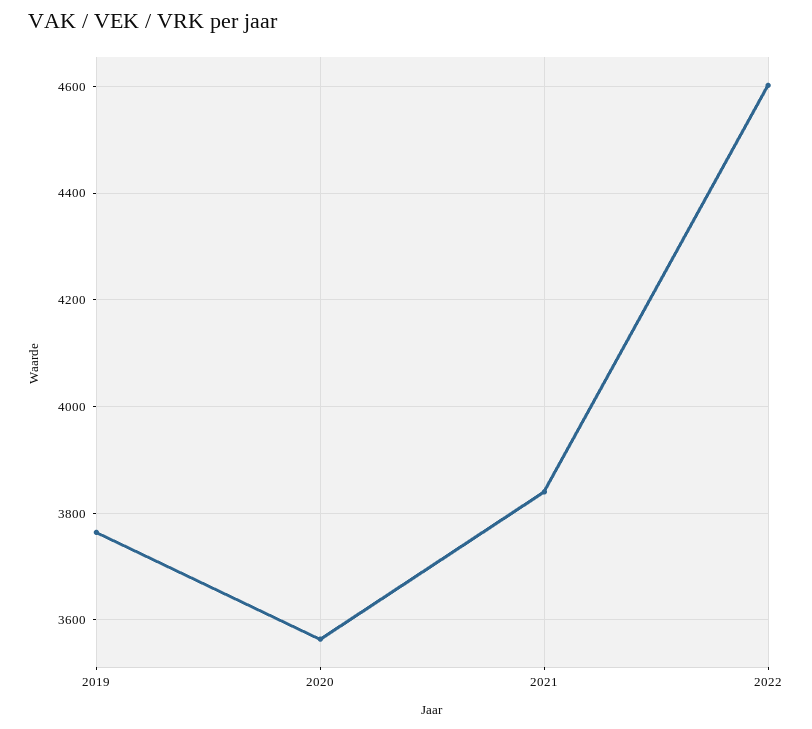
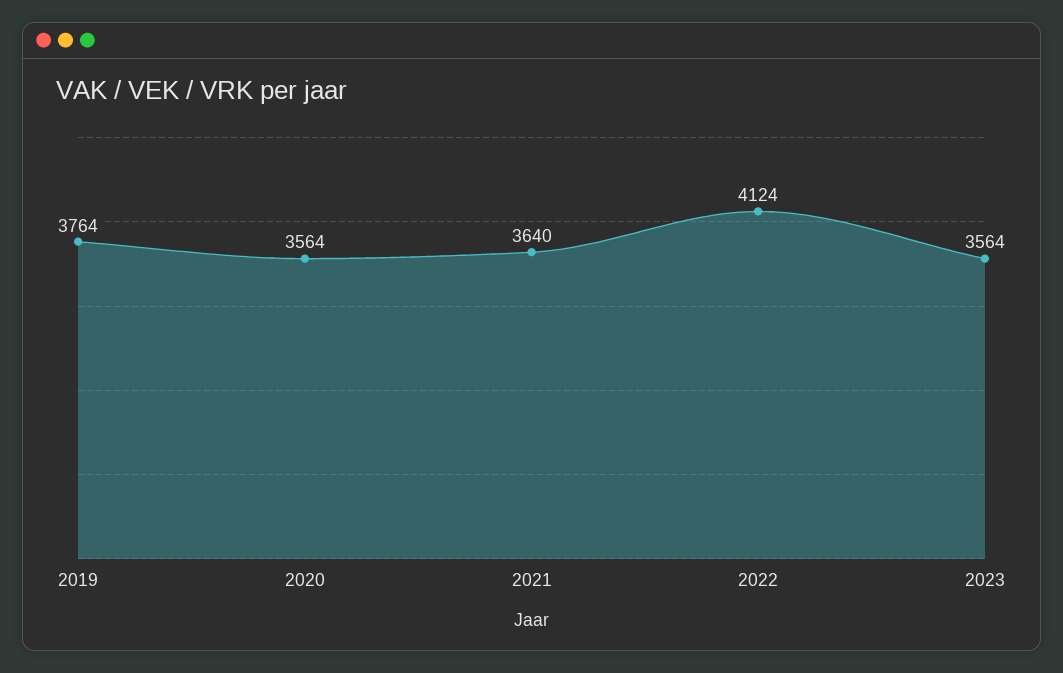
2021: 3840 -> 3640
2022: 4600 -> 4124
2023: none -> 3564

